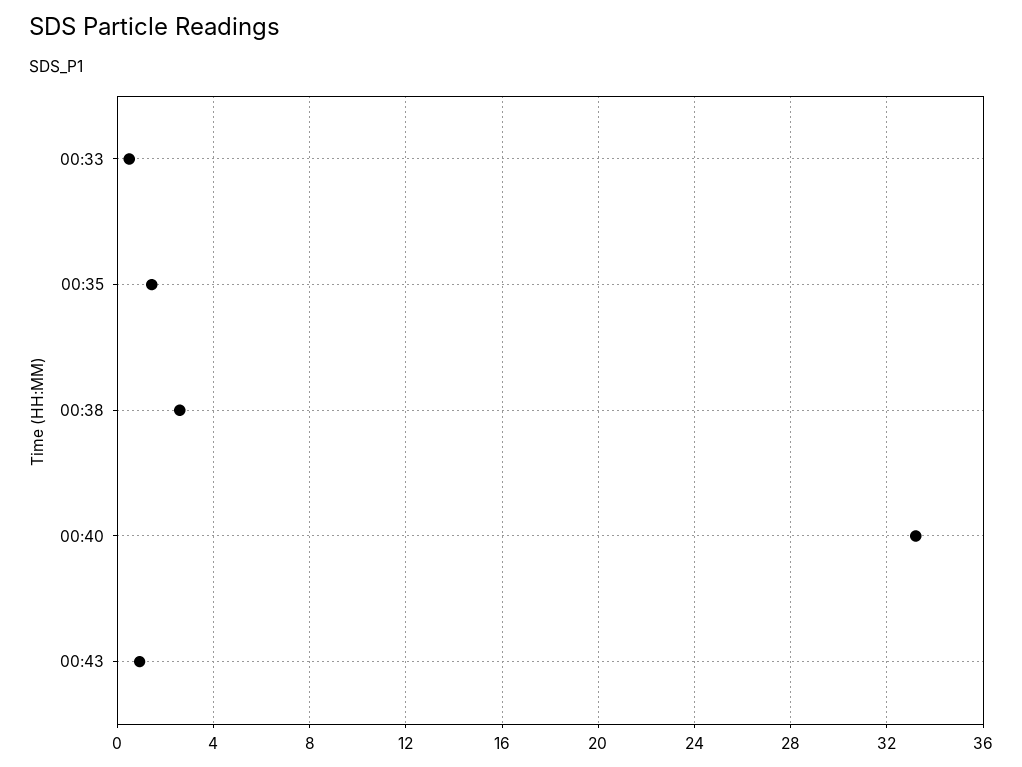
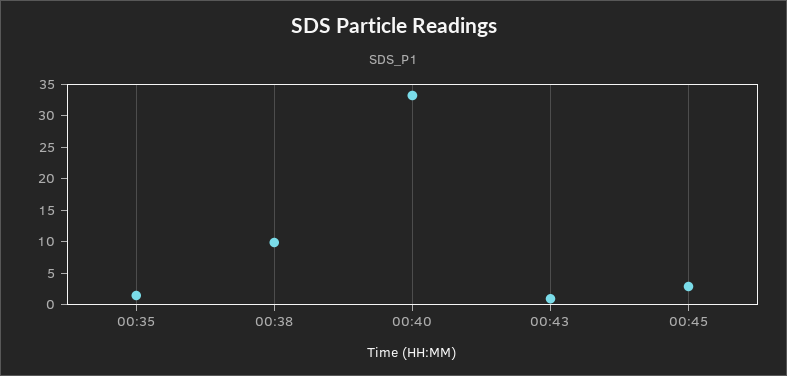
00:33: 0.5 -> none
00:38: 2.5 -> 10
00:45: none -> 2.5

